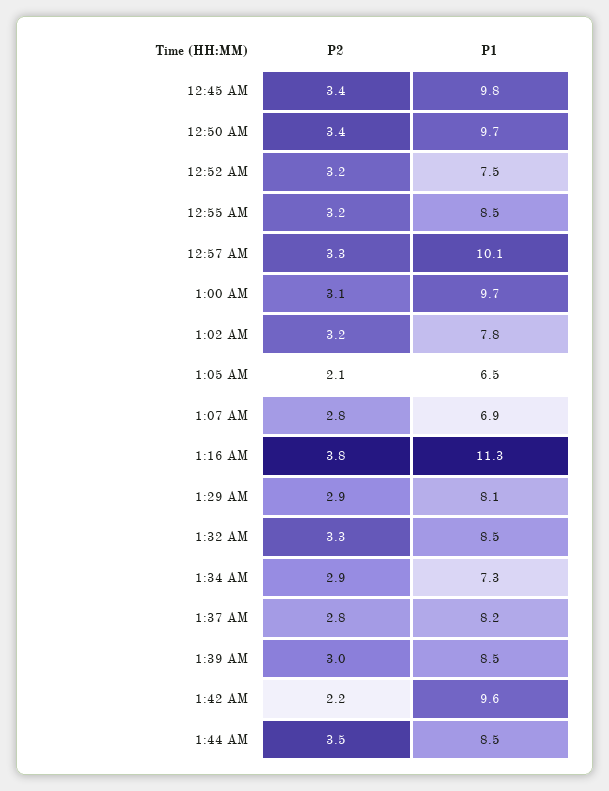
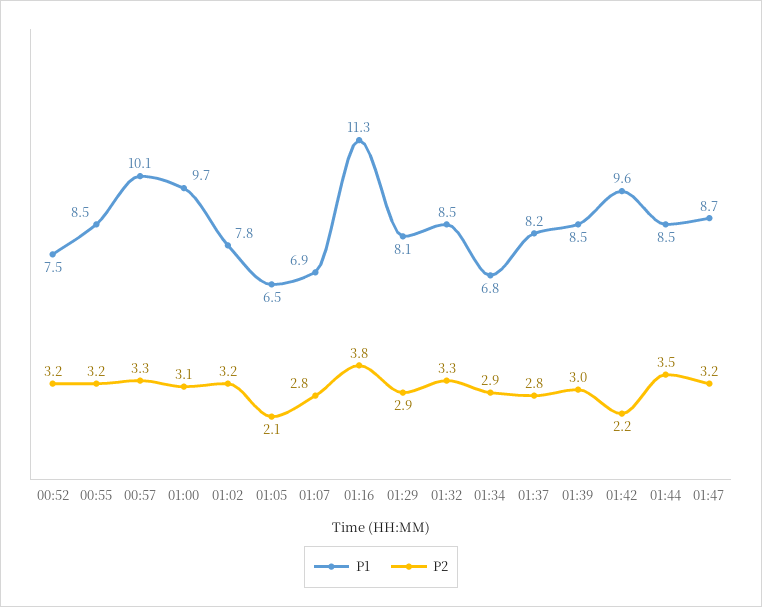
P2, 12:45 AM: 3.4 -> none
P1, 12:45 AM: 9.8 -> none
P2, 12:50 AM: 3.4 -> none
P1, 12:50 AM: 9.7 -> none
P1, 1:34 AM: 7.3 -> 6.8
P1, 01:47: none -> 8.7
P2, 01:47: none -> 3.2

